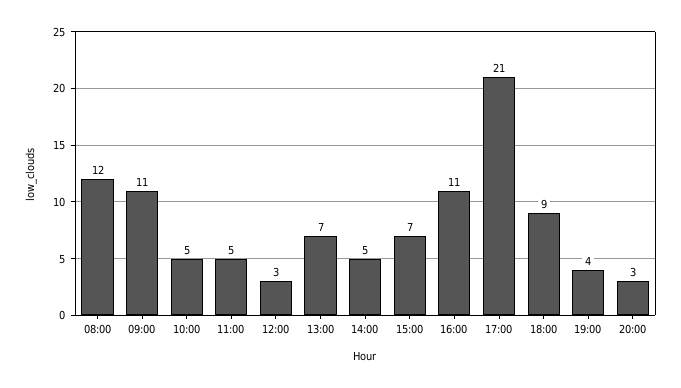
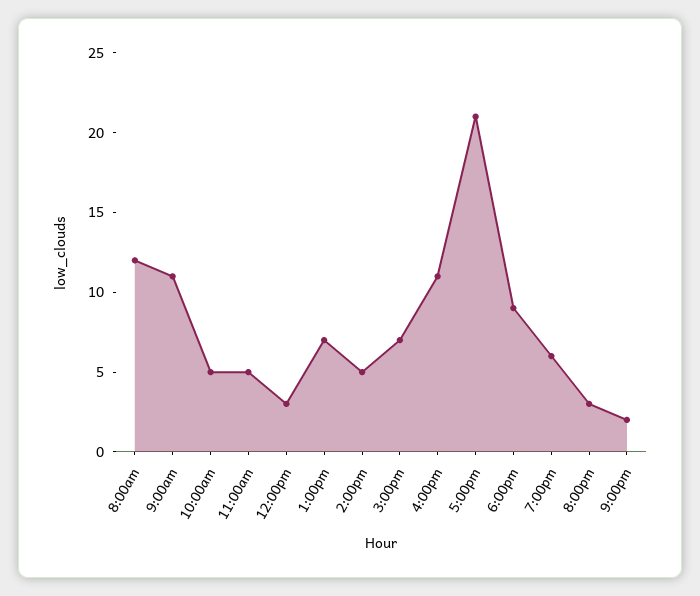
19:00: 4 -> 6
9:00pm: none -> 2

